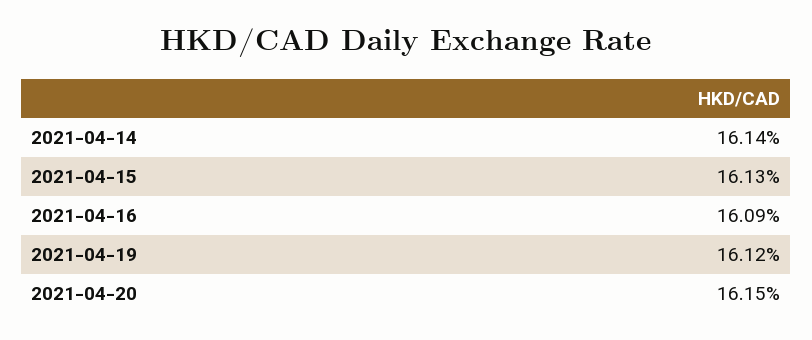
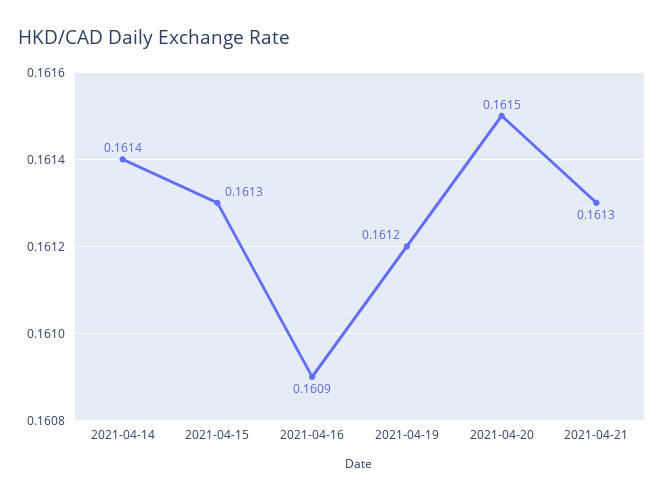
2021-04-21: none -> 0.1613

